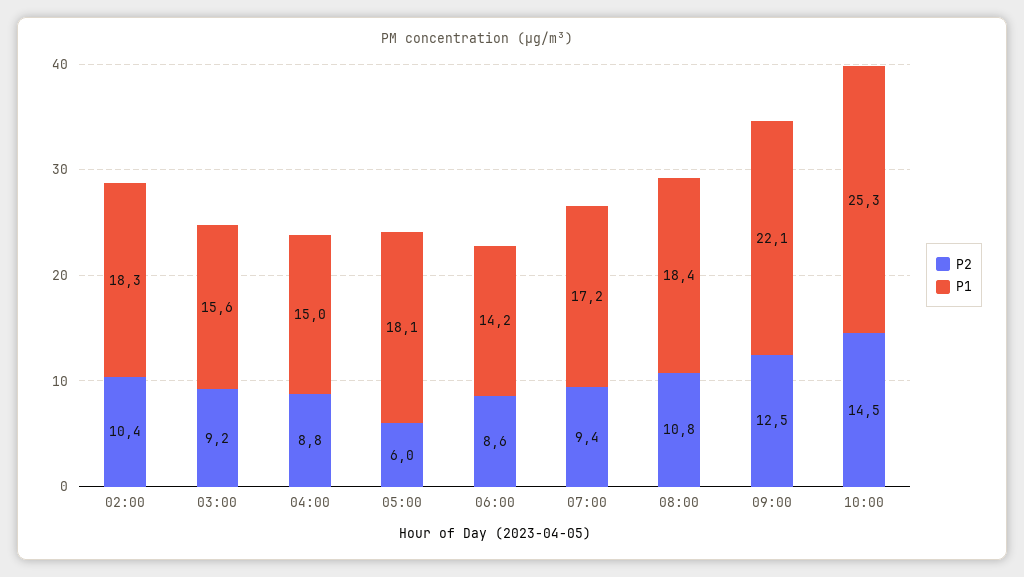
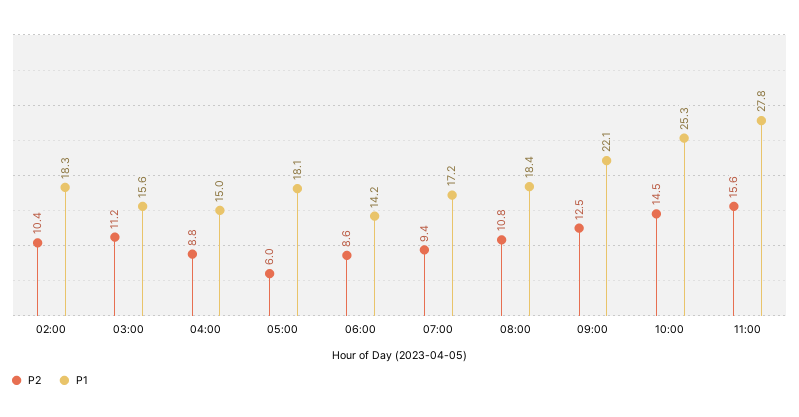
P2, 03:00: 9.2 -> 11.2
P2, 11:00: none -> 15.6
P1, 11:00: none -> 27.8

